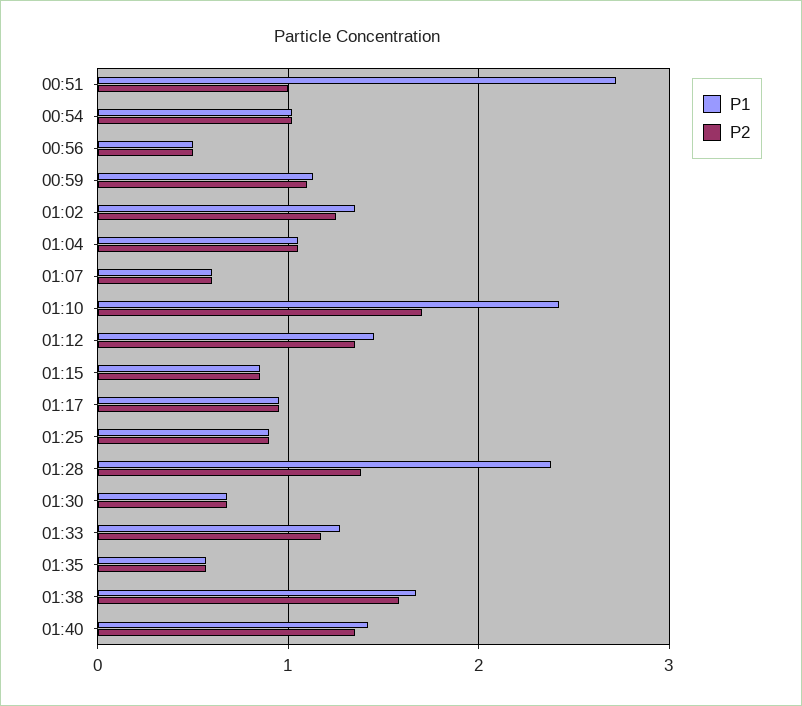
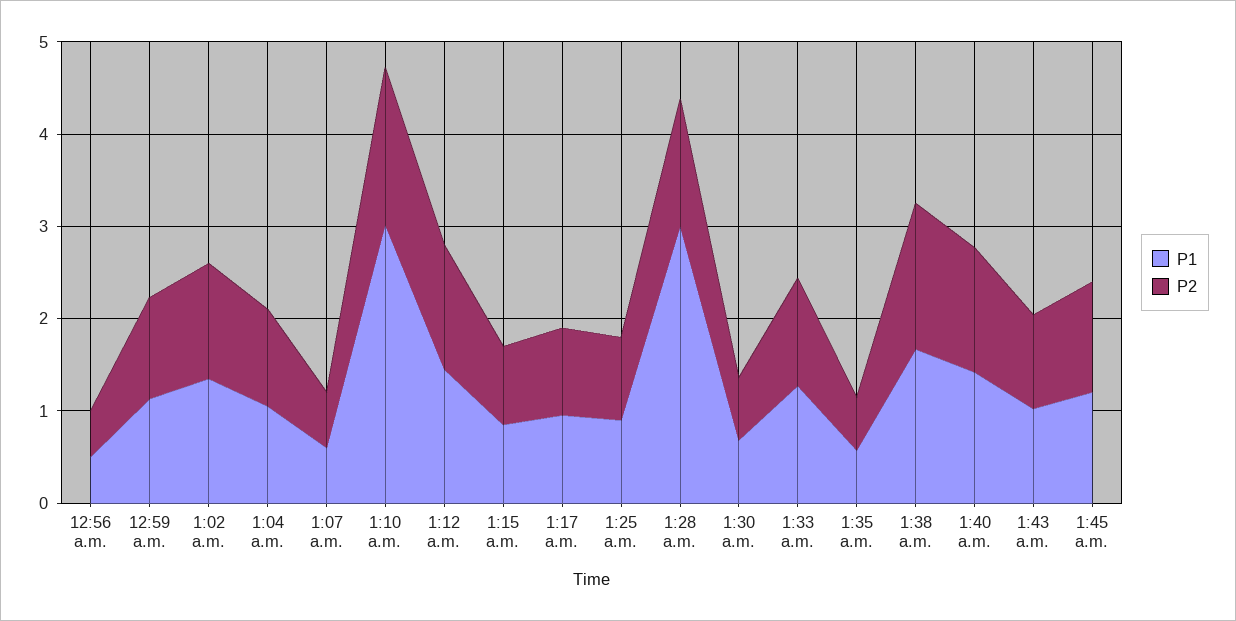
P1, 00:51: 2.7 -> none
P2, 00:51: 1 -> none
P1, 00:54: 1 -> none
P2, 00:54: 1 -> none
P1, 01:10: 2.4 -> 3
P1, 01:28: 2.4 -> 3
P1, 1:43 a.m.: none -> 1
P2, 1:43 a.m.: none -> 1
P1, 1:45 a.m.: none -> 1.2
P2, 1:45 a.m.: none -> 1.2

